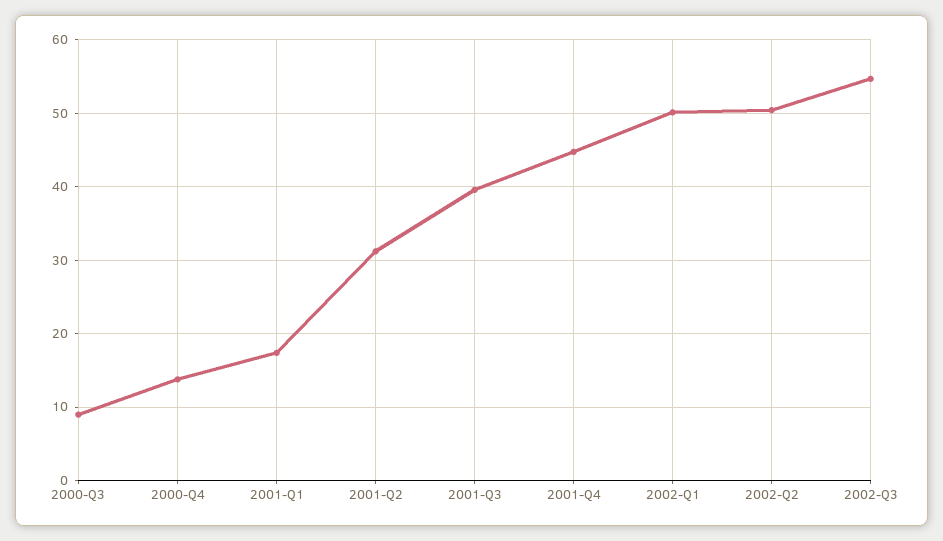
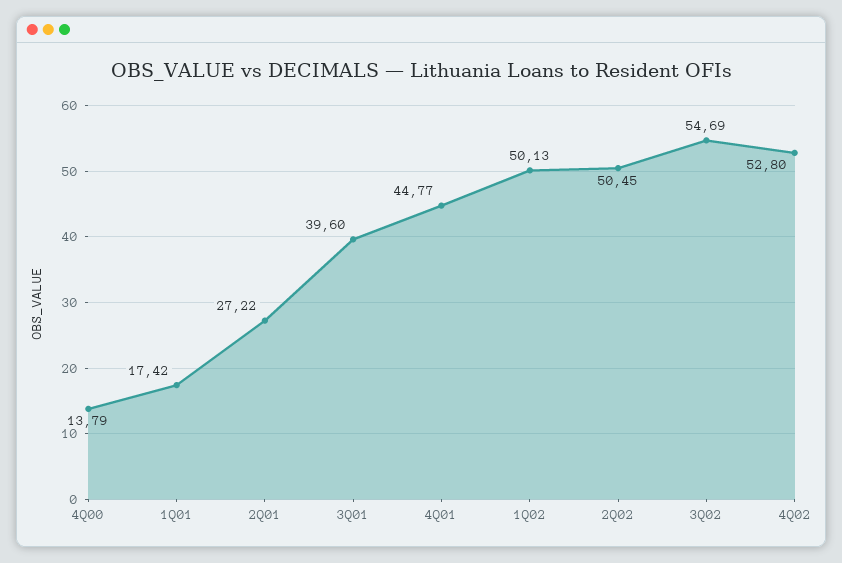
2000-Q3: 9 -> none
2001-Q2: 31 -> 27.22
4Q02: none -> 52.8

